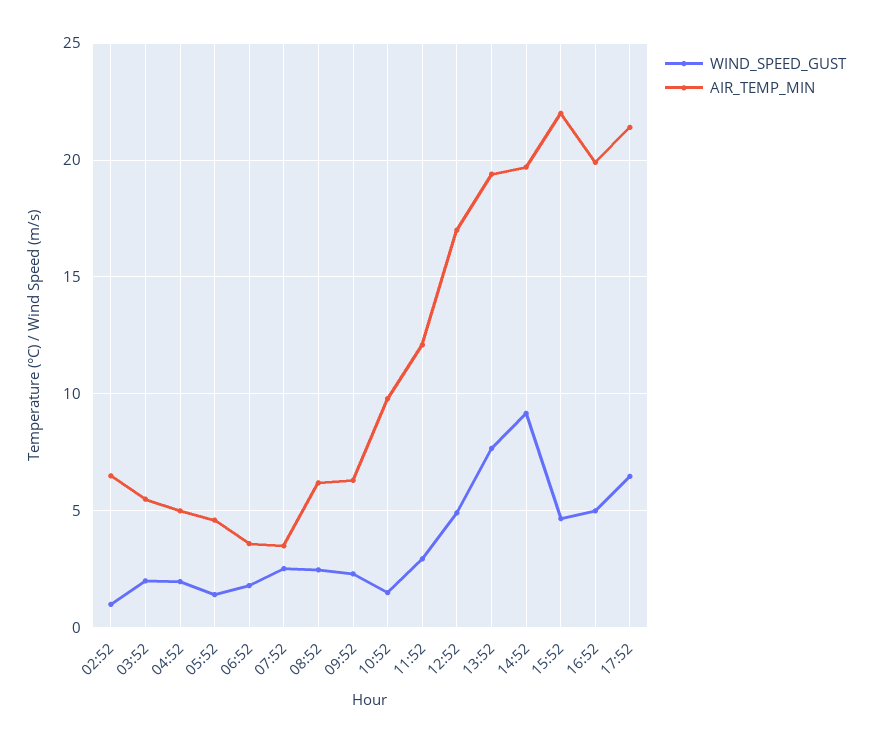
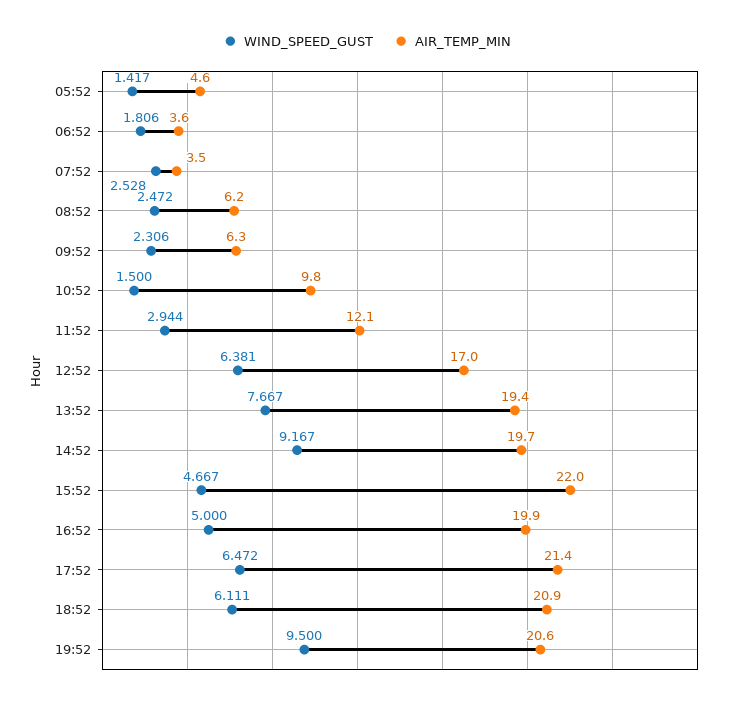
WIND_SPEED_GUST, 02:52: 1 -> none
AIR_TEMP_MIN, 02:52: 6.5 -> none
WIND_SPEED_GUST, 03:52: 2 -> none
AIR_TEMP_MIN, 03:52: 5.5 -> none
WIND_SPEED_GUST, 04:52: 2 -> none
AIR_TEMP_MIN, 04:52: 5 -> none
WIND_SPEED_GUST, 12:52: 5 -> 6.381
WIND_SPEED_GUST, 18:52: none -> 6.111
AIR_TEMP_MIN, 18:52: none -> 20.9
WIND_SPEED_GUST, 19:52: none -> 9.5
AIR_TEMP_MIN, 19:52: none -> 20.6

